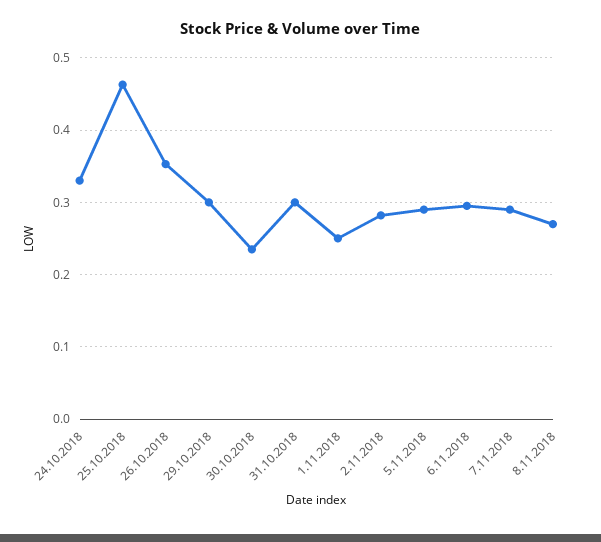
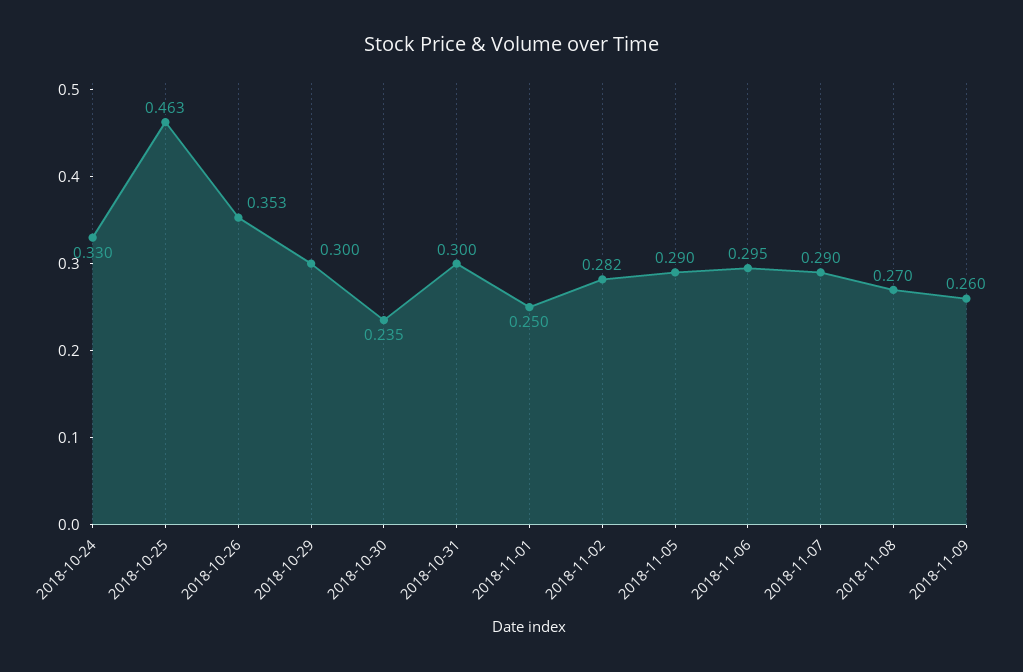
2018-11-09: none -> 0.26

